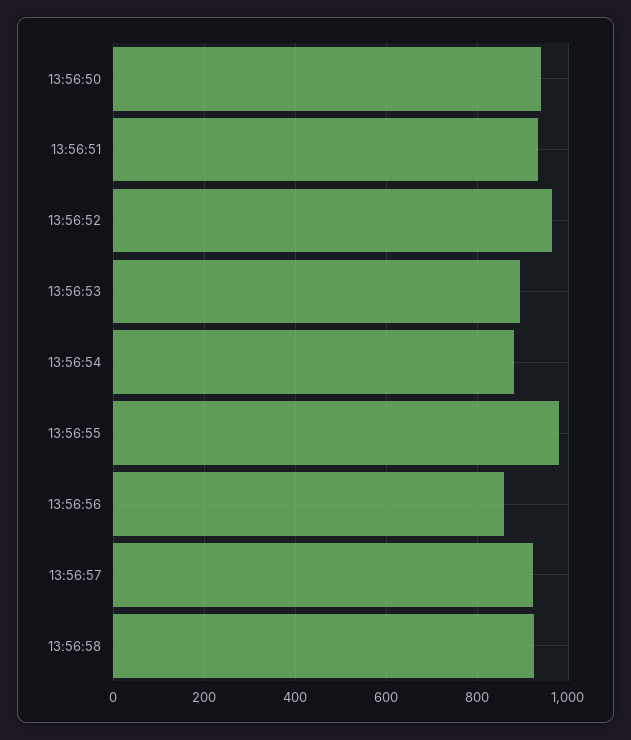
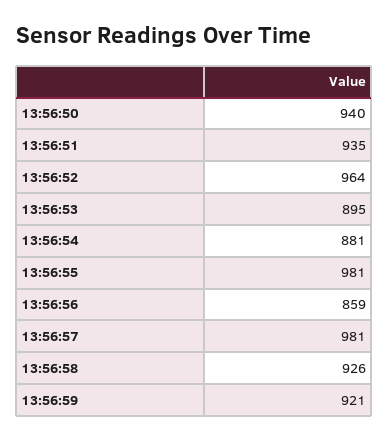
13:56:57: 920 -> 981
13:56:59: none -> 921

